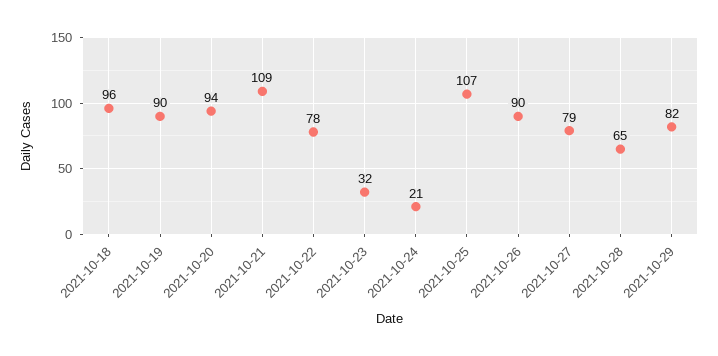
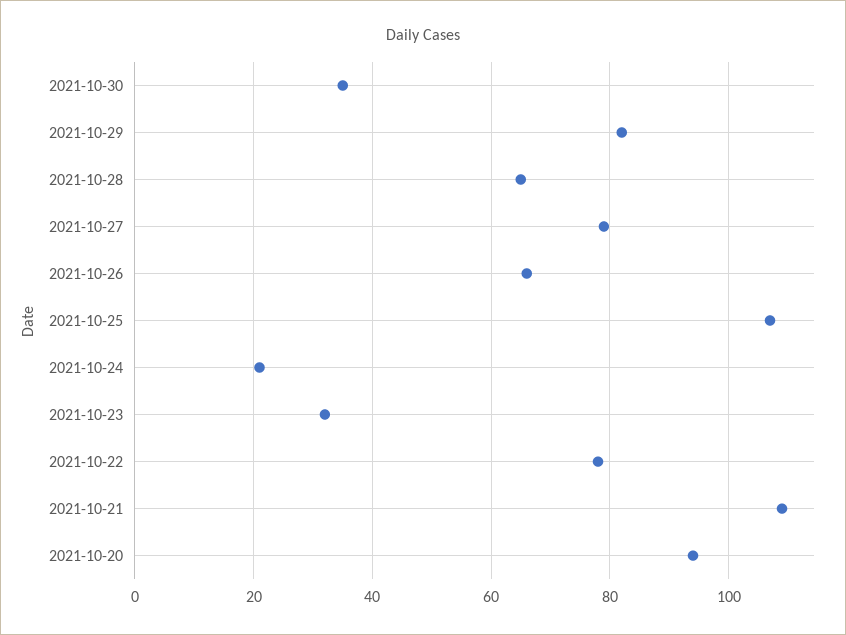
2021-10-18: 96 -> none
2021-10-19: 90 -> none
2021-10-26: 90 -> 65
2021-10-30: none -> 35

